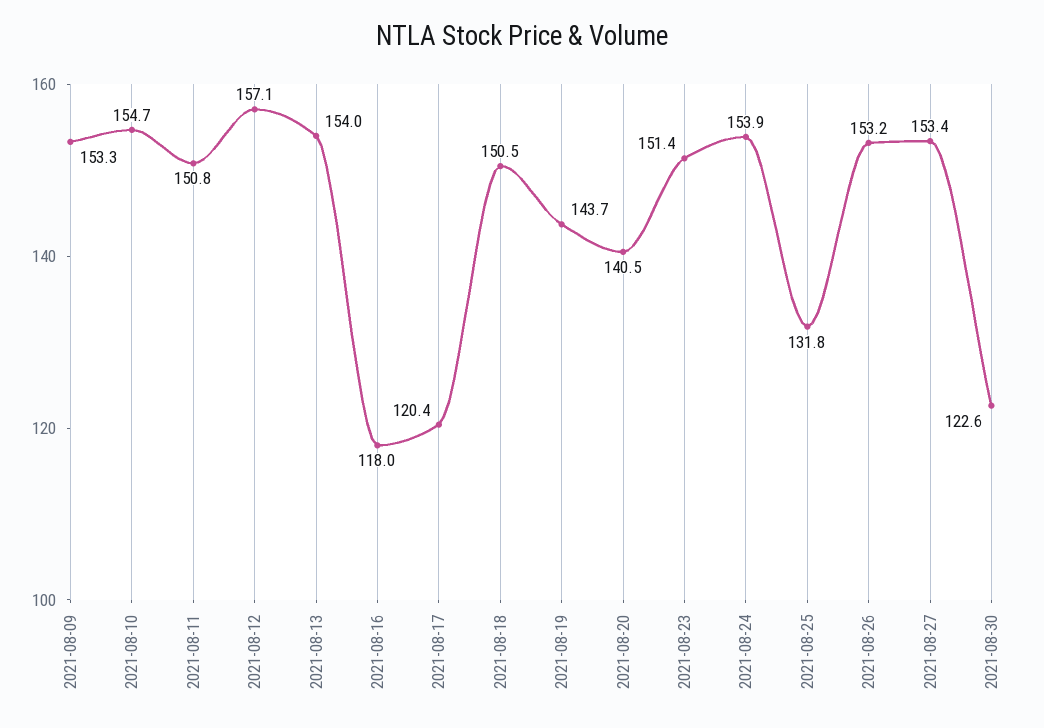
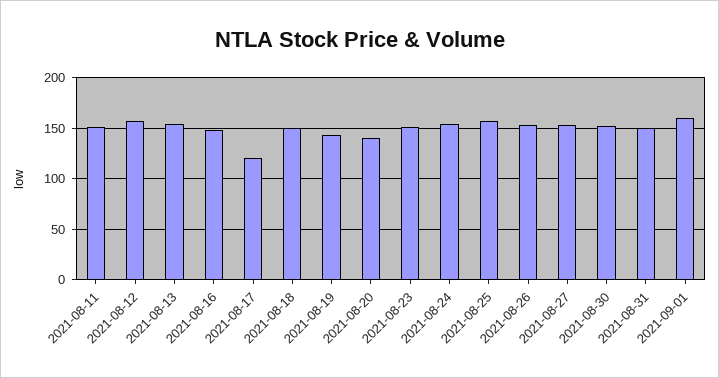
2021-08-09: 153.3 -> none
2021-08-10: 154.7 -> none
2021-08-16: 118 -> 150
2021-08-25: 131.8 -> 160
2021-08-30: 122.6 -> 150
2021-08-31: none -> 150
2021-09-01: none -> 160

